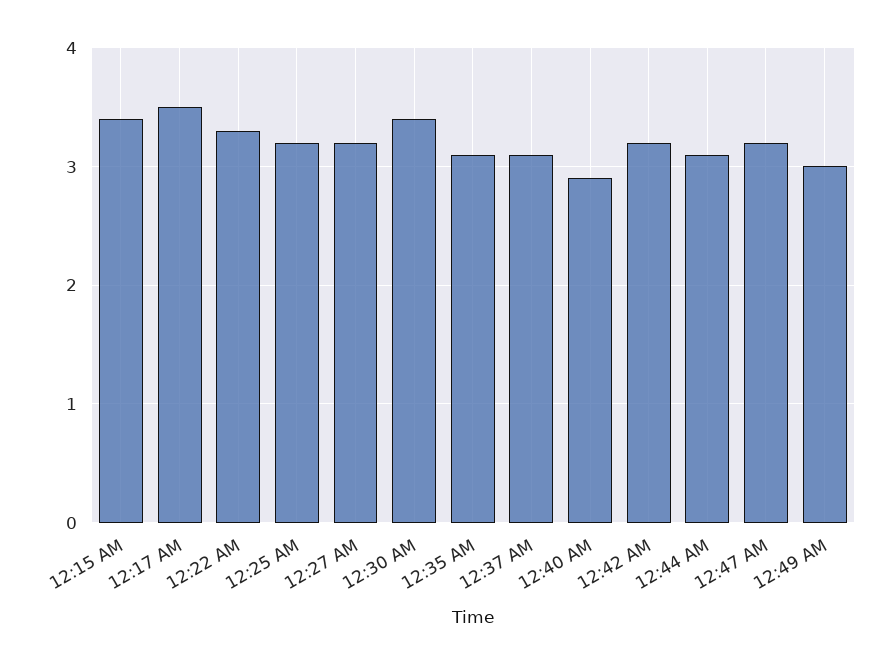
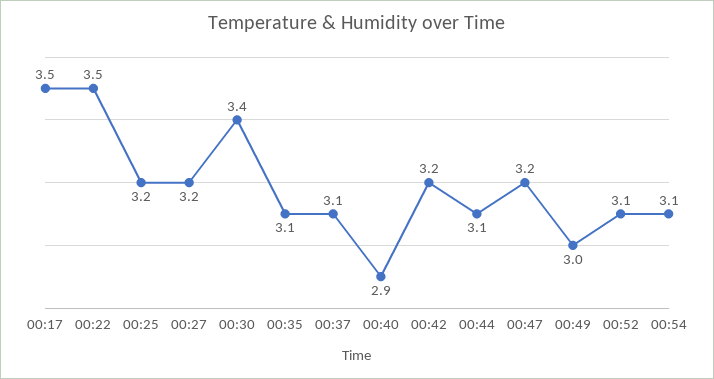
12:15 AM: 3.4 -> none
12:22 AM: 3.3 -> 3.5
00:52: none -> 3.1
00:54: none -> 3.1

